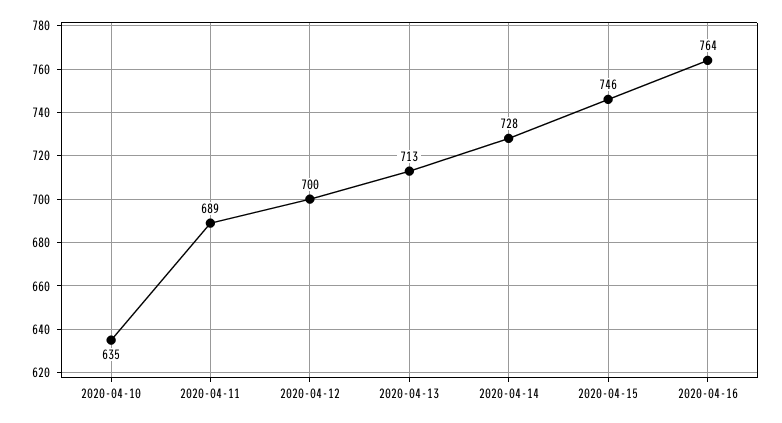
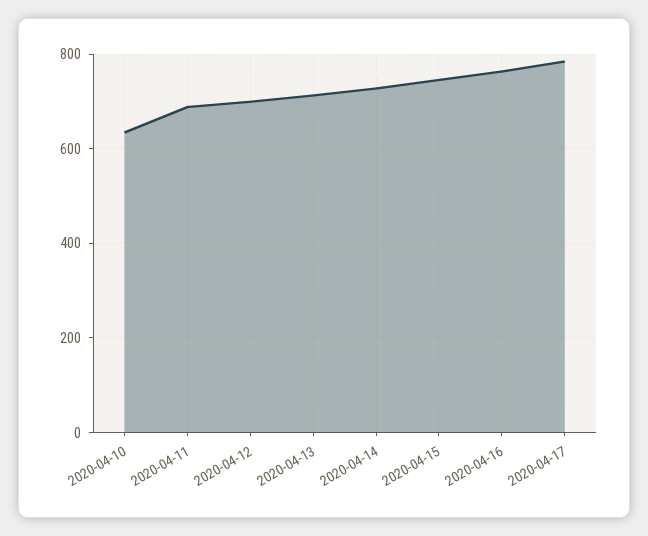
2020-04-17: none -> 780

